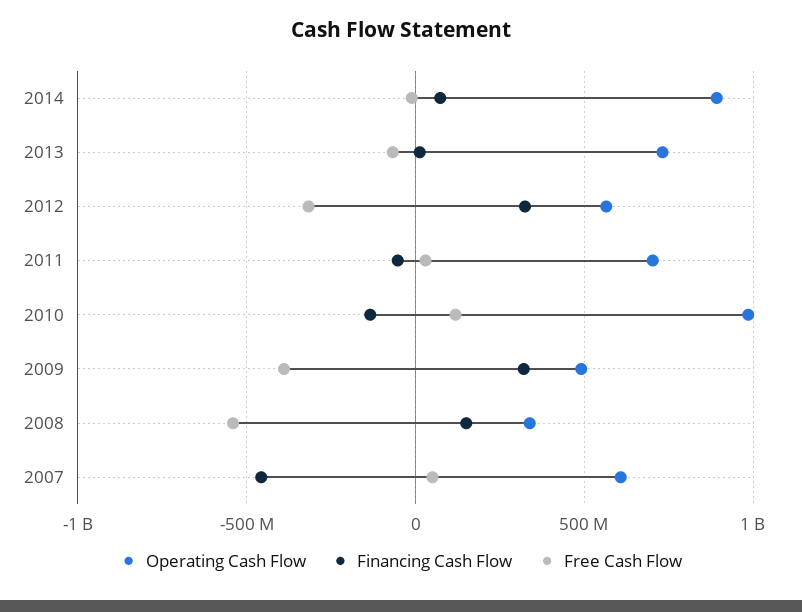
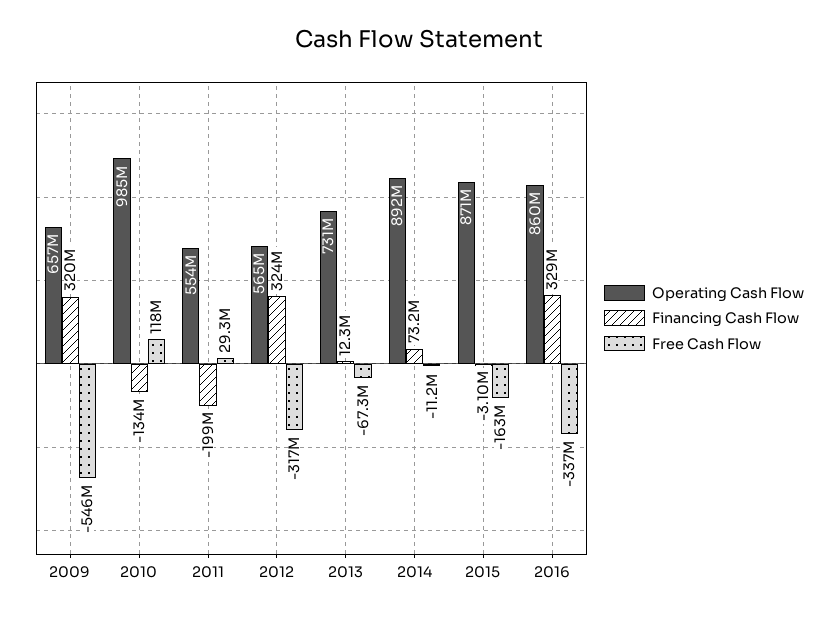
Operating Cash Flow, 2011: 700000000 -> 554000000
Financing Cash Flow, 2011: -50000000 -> -199000000
Operating Cash Flow, 2009: 500000000 -> 657000000
Free Cash Flow, 2009: -400000000 -> -546000000
Operating Cash Flow, 2008: 350000000 -> none
Financing Cash Flow, 2008: 150000000 -> none
Free Cash Flow, 2008: -550000000 -> none
Operating Cash Flow, 2007: 600000000 -> none
Financing Cash Flow, 2007: -450000000 -> none
Free Cash Flow, 2007: 50000000 -> none
Operating Cash Flow, 2015: none -> 871000000
Financing Cash Flow, 2015: none -> -3100000
Free Cash Flow, 2015: none -> -163000000
Operating Cash Flow, 2016: none -> 860000000
Financing Cash Flow, 2016: none -> 329000000
Free Cash Flow, 2016: none -> -337000000

